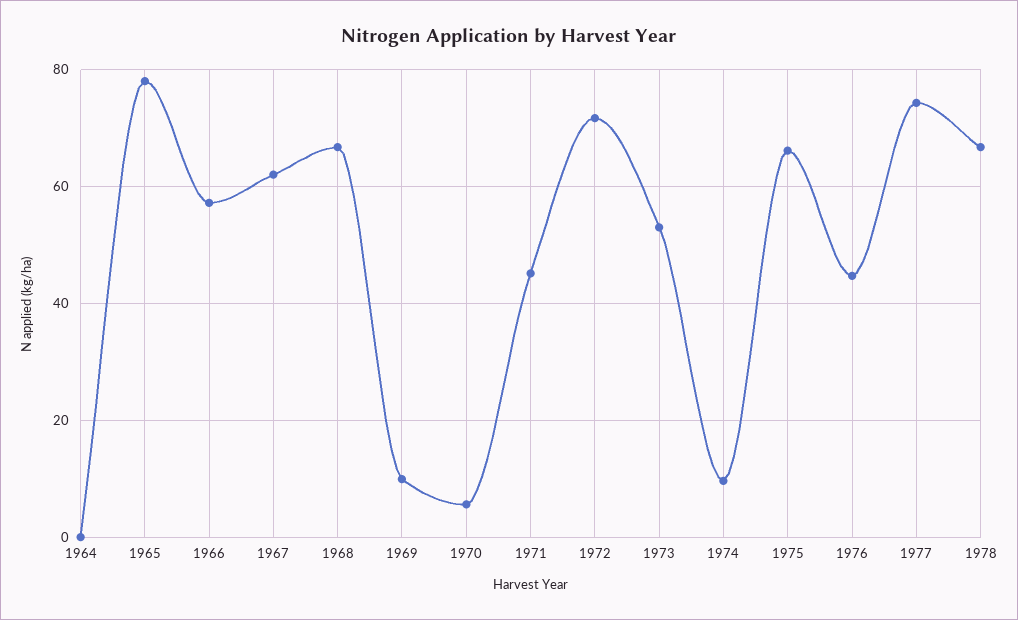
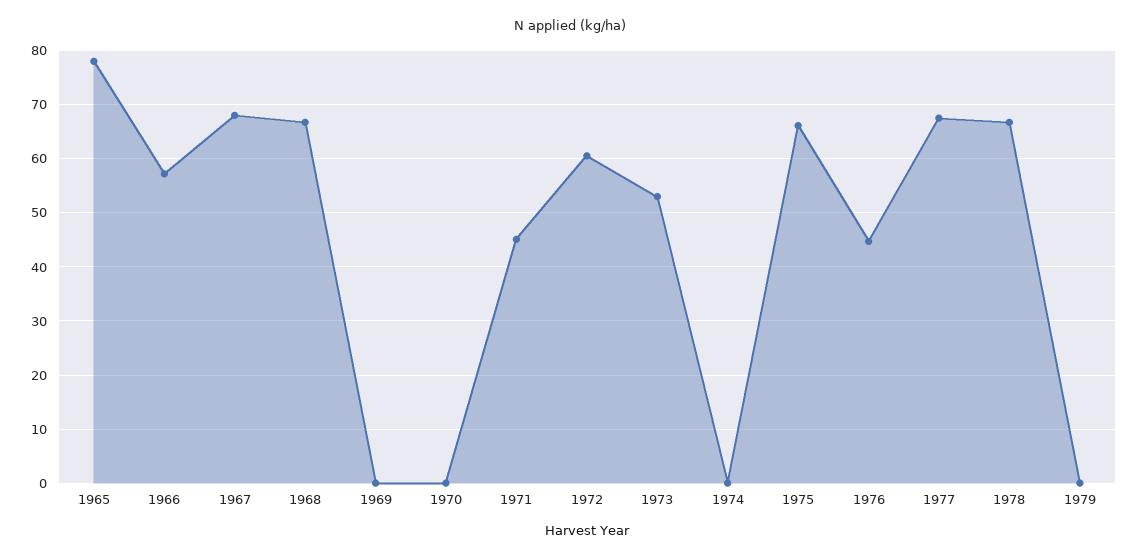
1964: 0 -> none
1967: 62 -> 68
1969: 10 -> 0
1970: 6 -> 0
1972: 72 -> 60
1974: 10 -> 0
1977: 74 -> 68
1979: none -> 0

